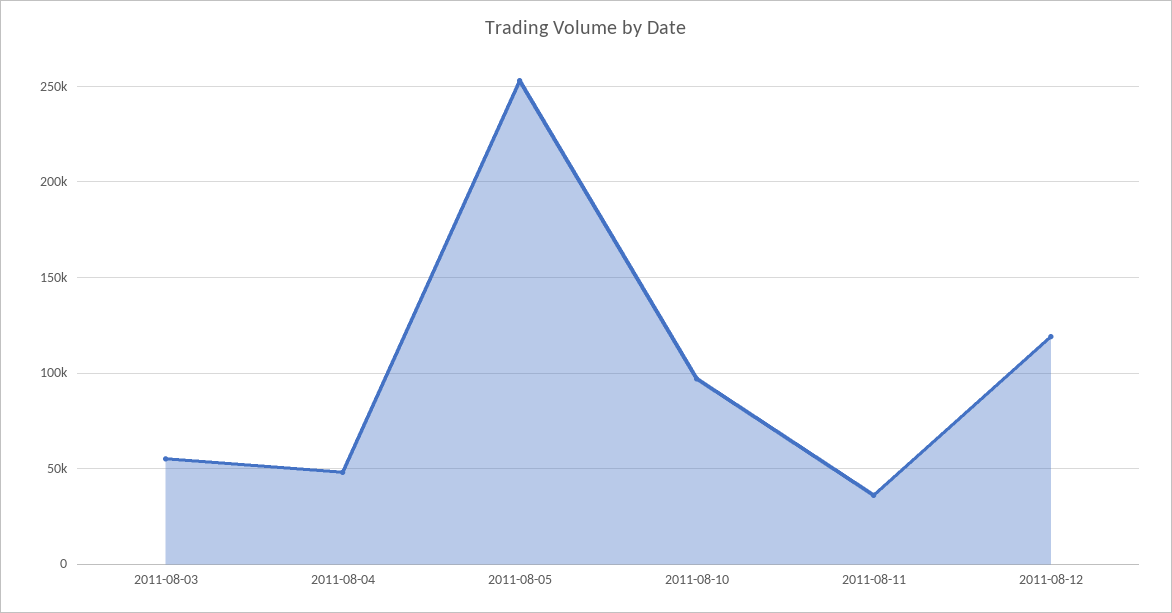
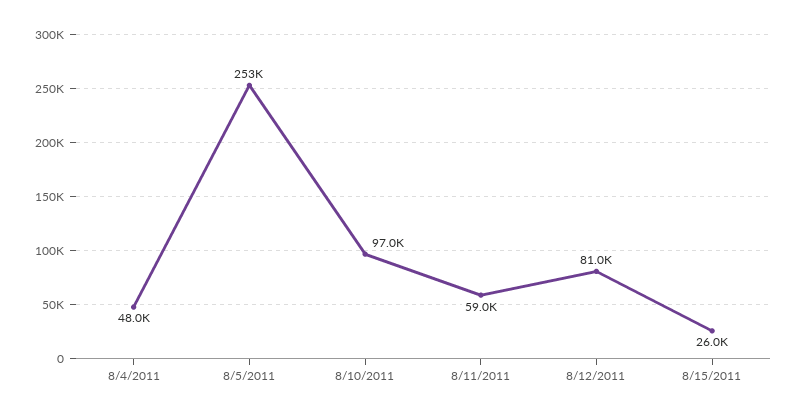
2011-08-03: 55000 -> none
2011-08-11: 35000 -> 59000
2011-08-12: 120000 -> 81000
8/15/2011: none -> 26000

